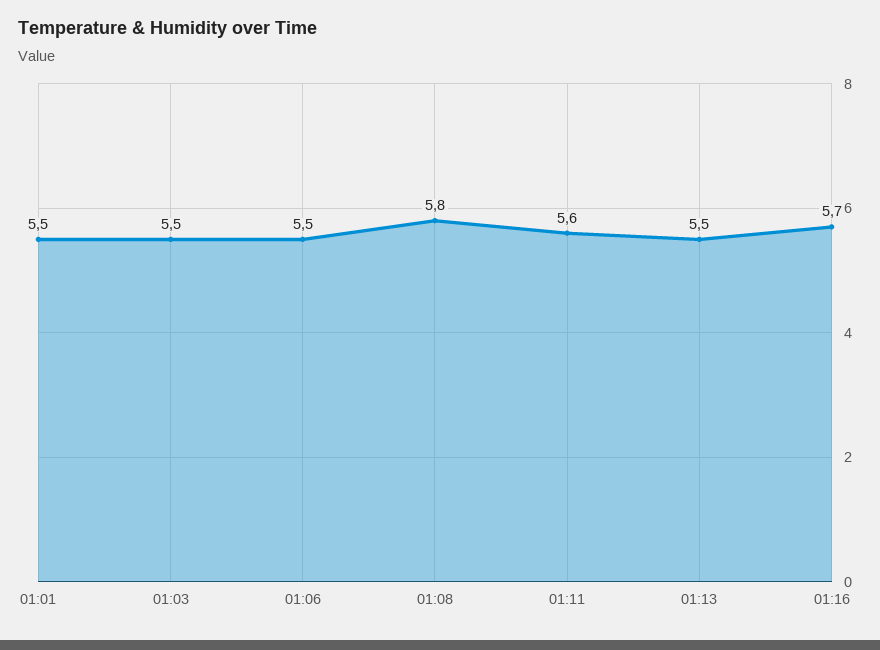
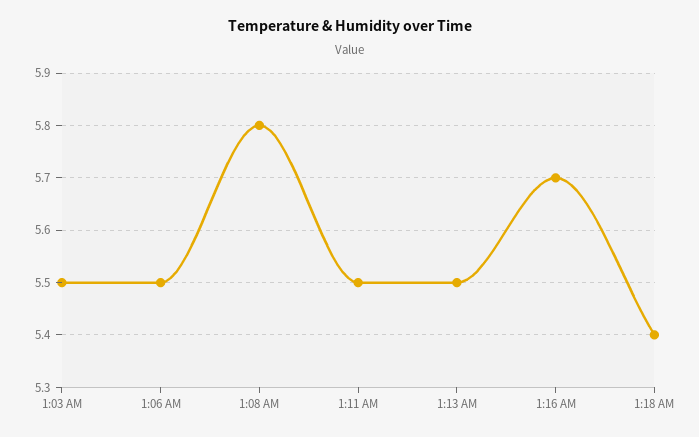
01:01: 5.5 -> none
01:11: 5.6 -> 5.5
1:18 AM: none -> 5.4

